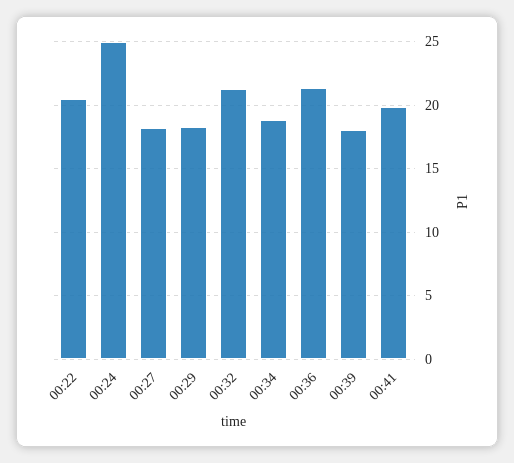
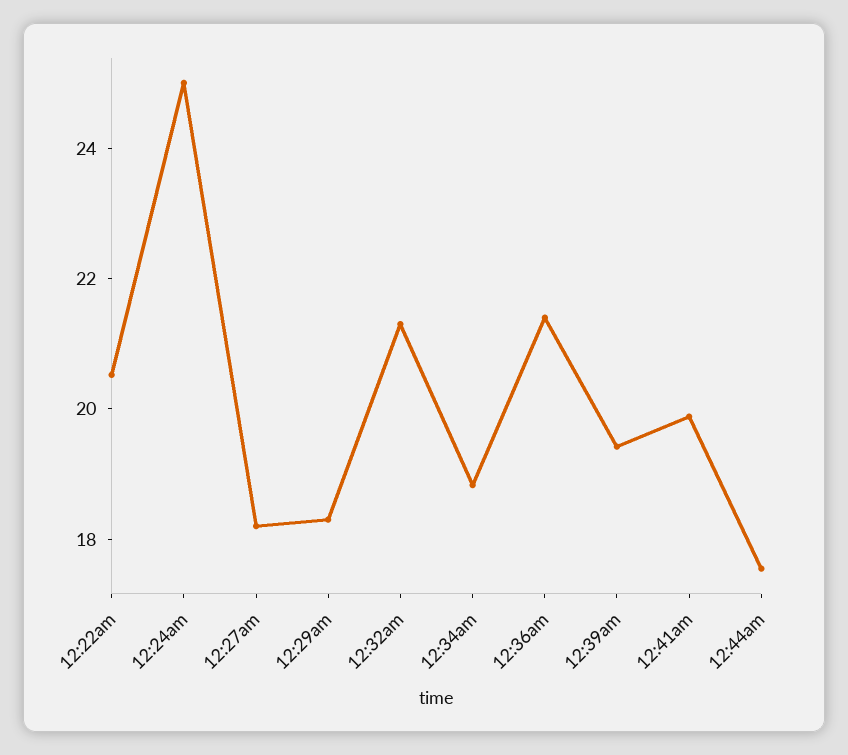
00:39: 18 -> 19.5
12:44am: none -> 17.5

